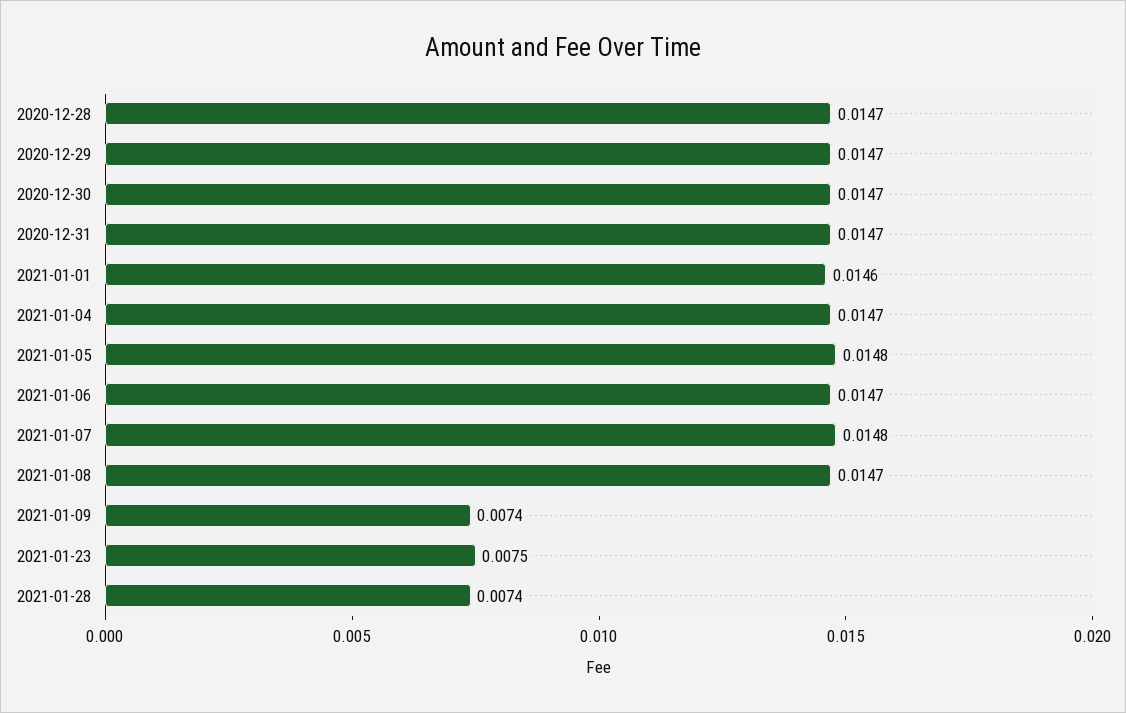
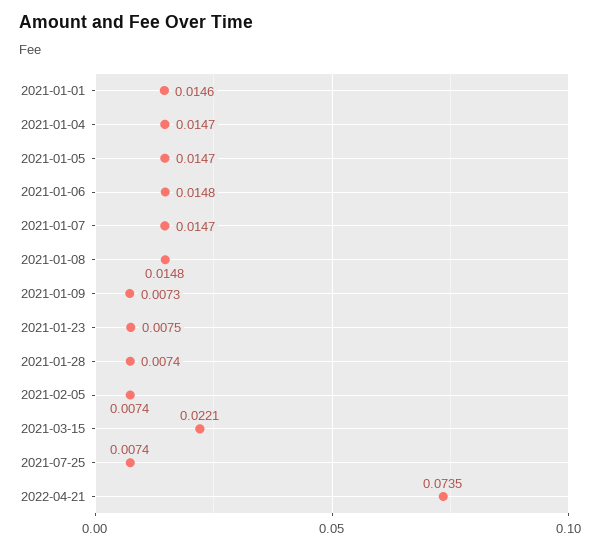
2020-12-28: 0.0147 -> none
2020-12-29: 0.0147 -> none
2020-12-30: 0.0147 -> none
2020-12-31: 0.0147 -> none
2021-01-05: 0.0148 -> 0.0147
2021-01-06: 0.0147 -> 0.0148
2021-01-07: 0.0148 -> 0.0147
2021-01-08: 0.0147 -> 0.0148
2021-01-09: 0.0074 -> 0.0073
2021-02-05: none -> 0.0074
2021-03-15: none -> 0.0221
2021-07-25: none -> 0.0074
2022-04-21: none -> 0.0735

